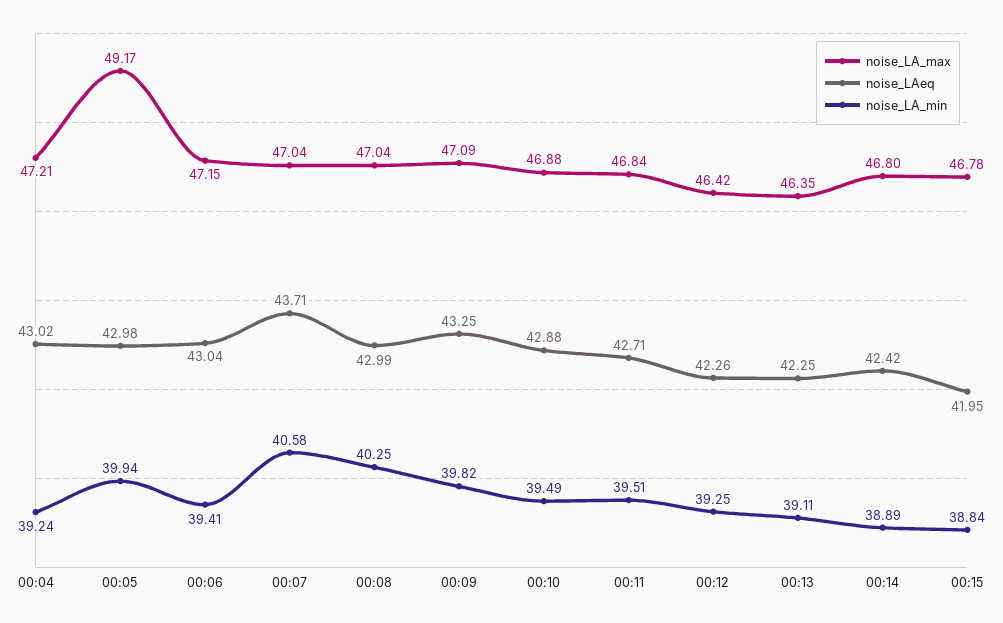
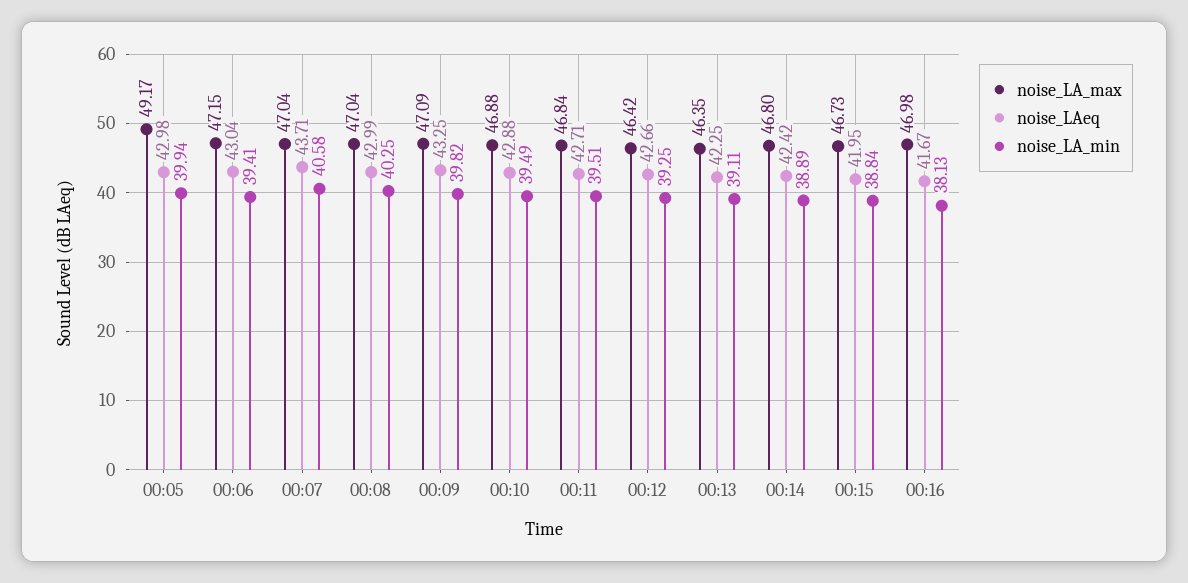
noise_LA_max, 00:04: 47.21 -> none
noise_LAeq, 00:04: 43.02 -> none
noise_LA_min, 00:04: 39.24 -> none
noise_LAeq, 00:12: 42.26 -> 42.66
noise_LA_max, 00:15: 46.78 -> 46.73
noise_LA_max, 00:16: none -> 46.98
noise_LAeq, 00:16: none -> 41.67
noise_LA_min, 00:16: none -> 38.13

